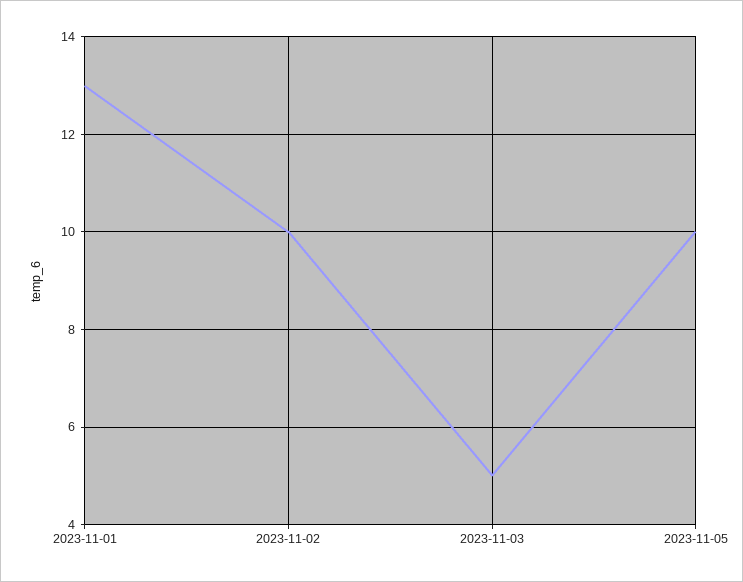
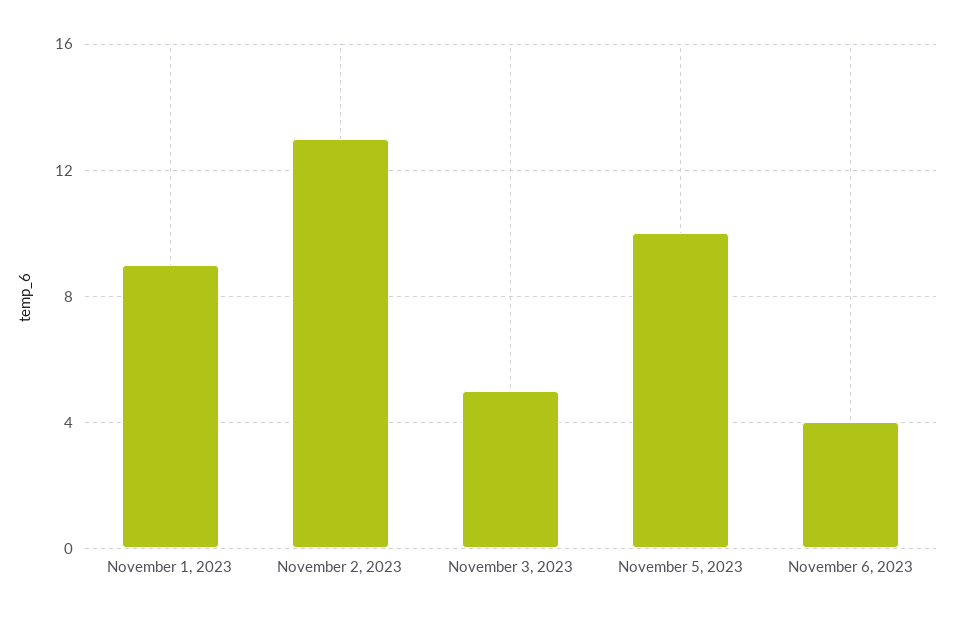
2023-11-01: 13 -> 9
2023-11-02: 10 -> 13
November 6, 2023: none -> 4

